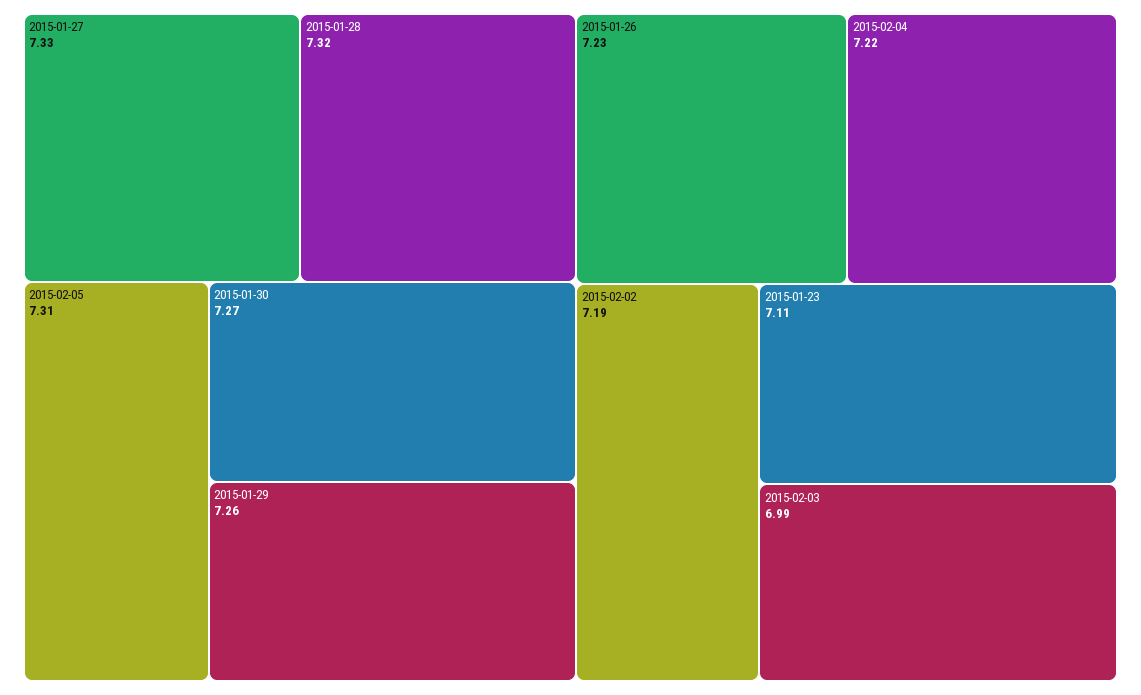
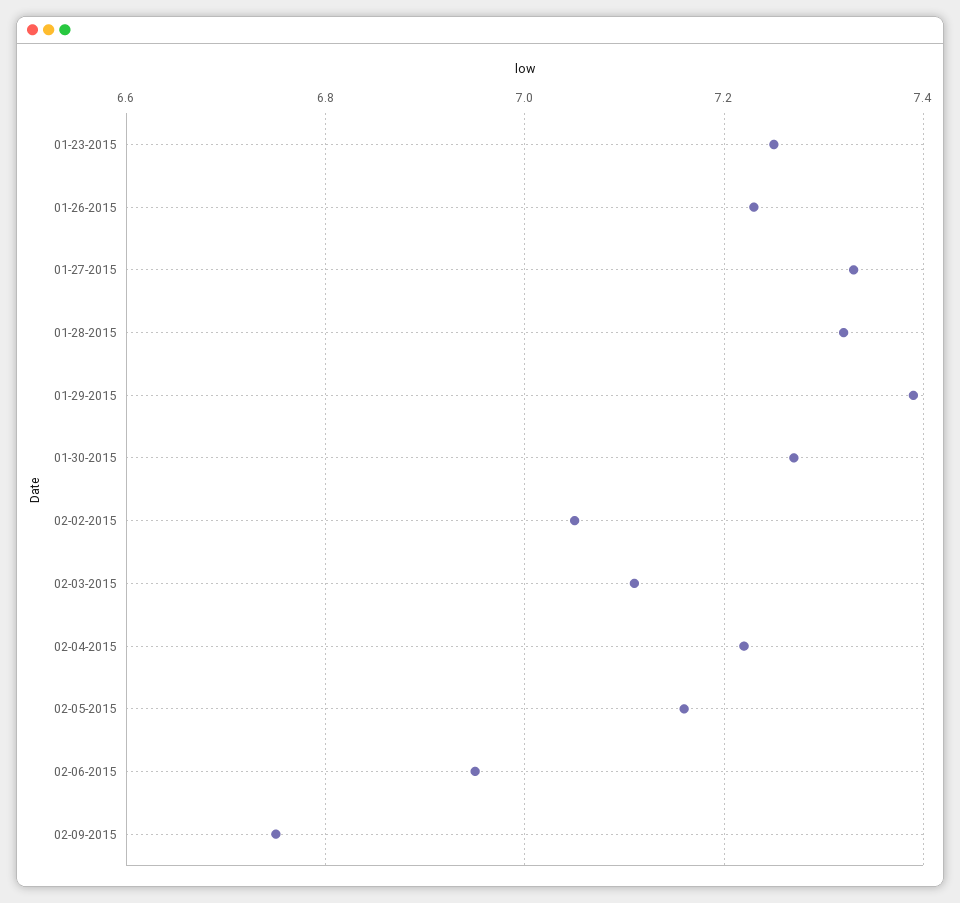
2015-02-05: 7.31 -> 7.15
2015-01-29: 7.26 -> 7.4
2015-02-02: 7.19 -> 7.05
2015-01-23: 7.11 -> 7.25
2015-02-03: 6.99 -> 7.1
02-06-2015: none -> 6.95
02-09-2015: none -> 6.75

